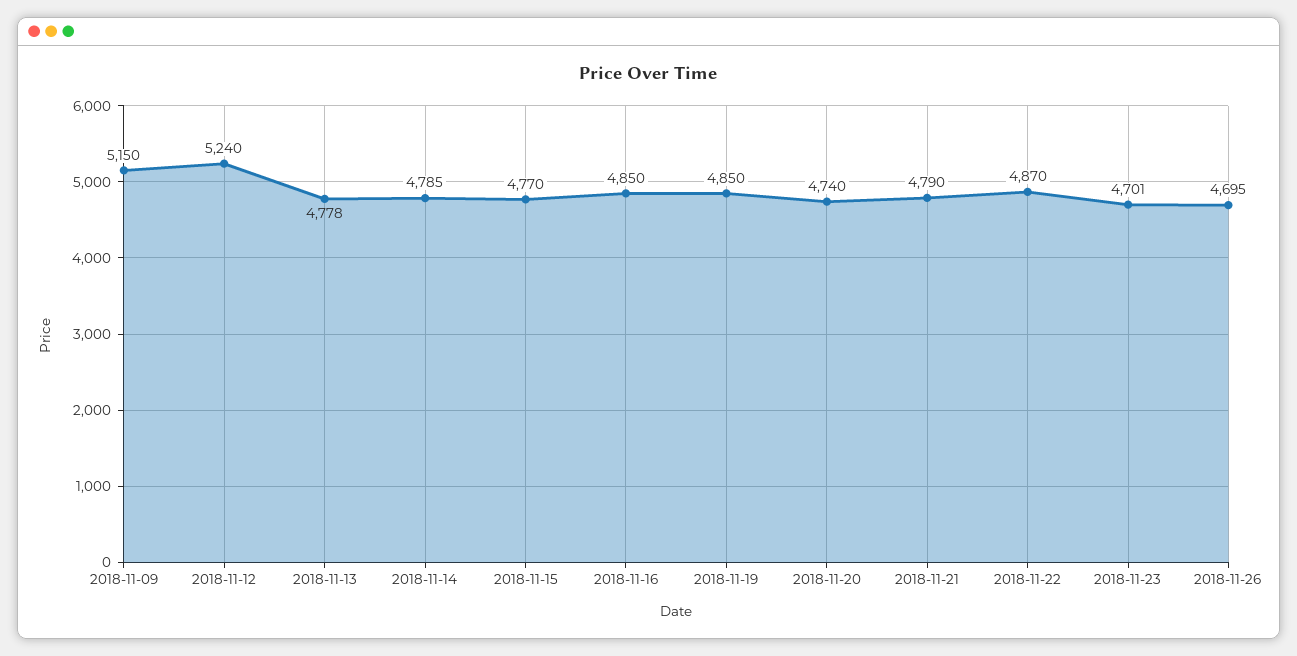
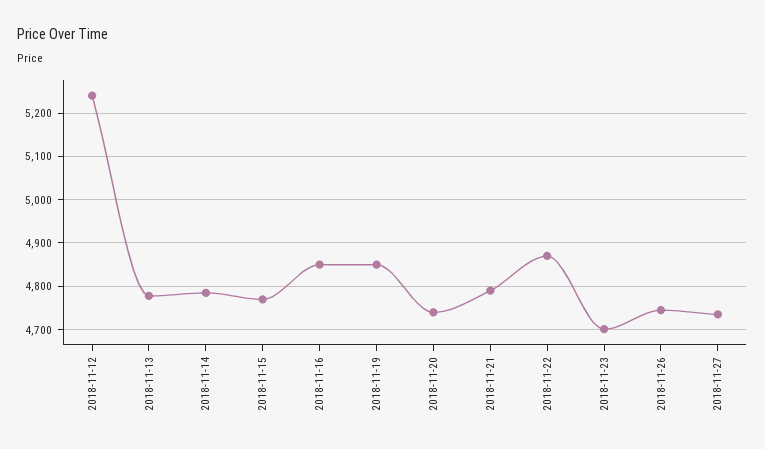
2018-11-09: 5150 -> none
2018-11-26: 4695 -> 4740
2018-11-27: none -> 4740

